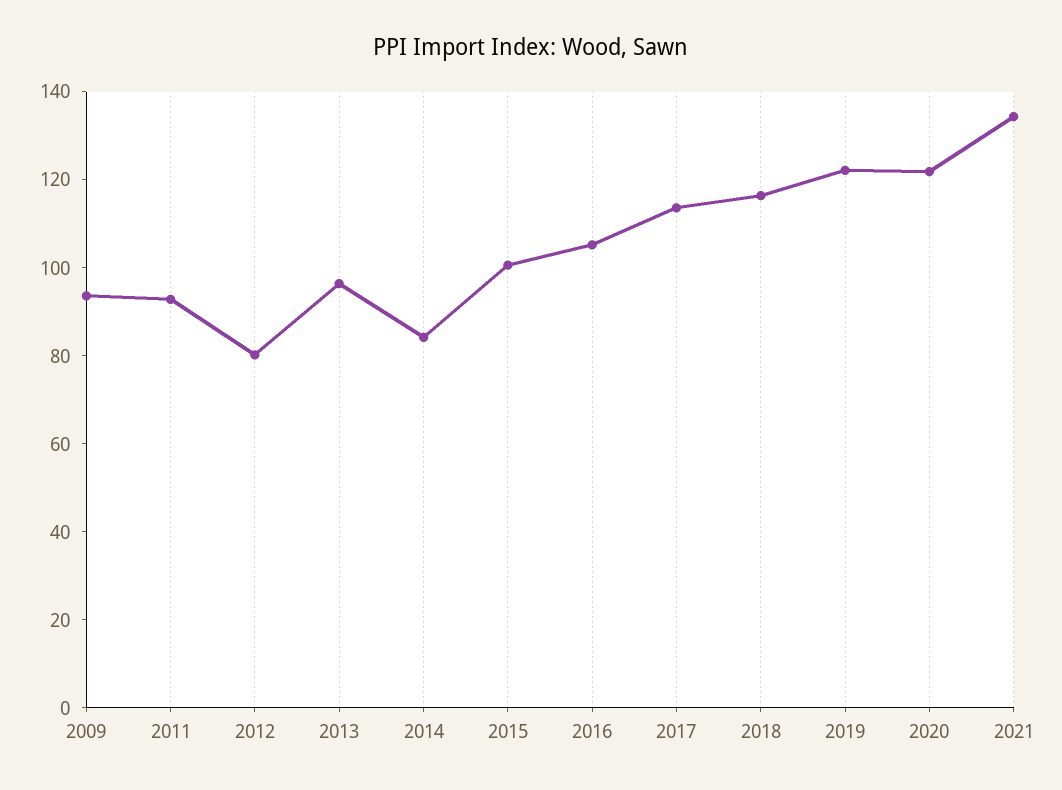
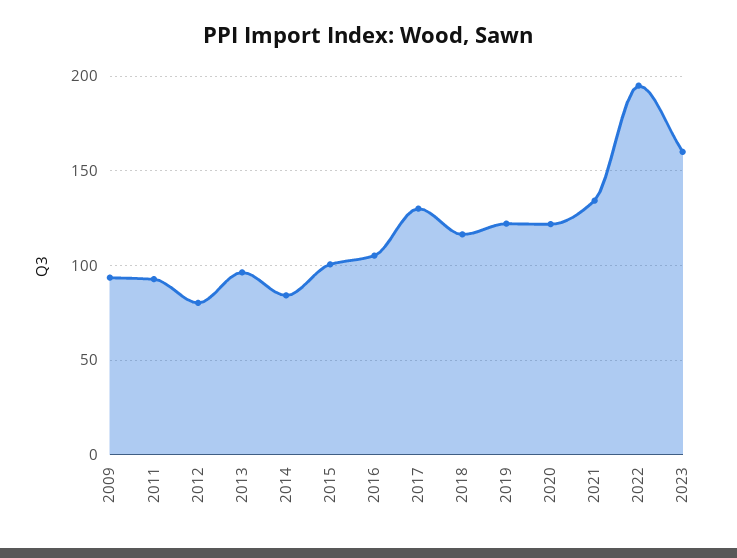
2017: 115 -> 130
2022: none -> 195
2023: none -> 160

